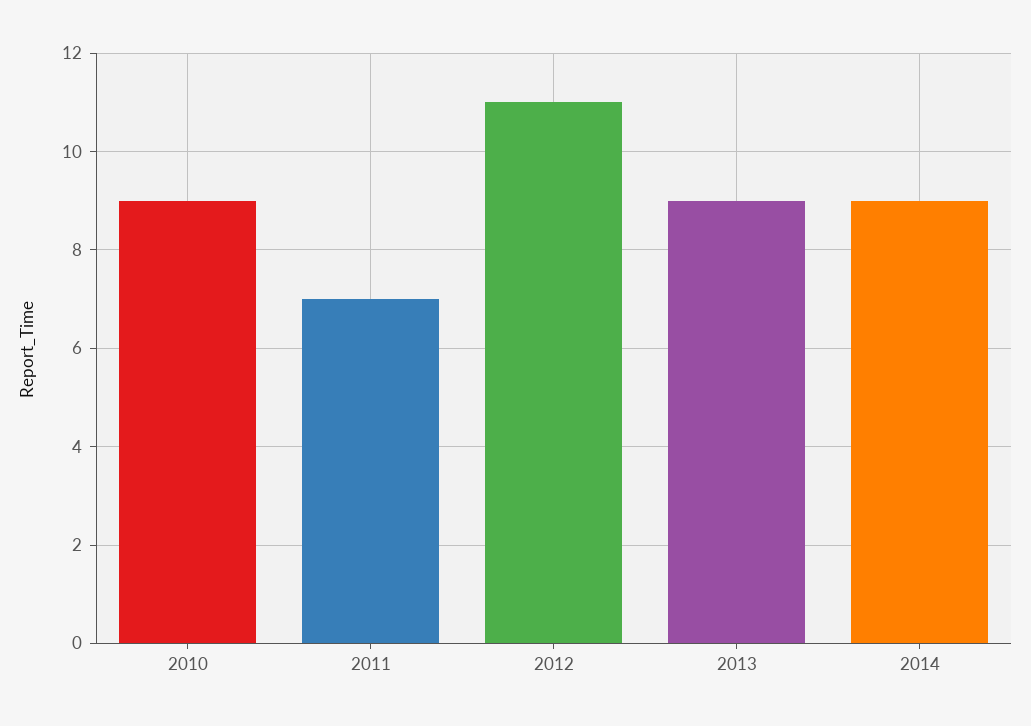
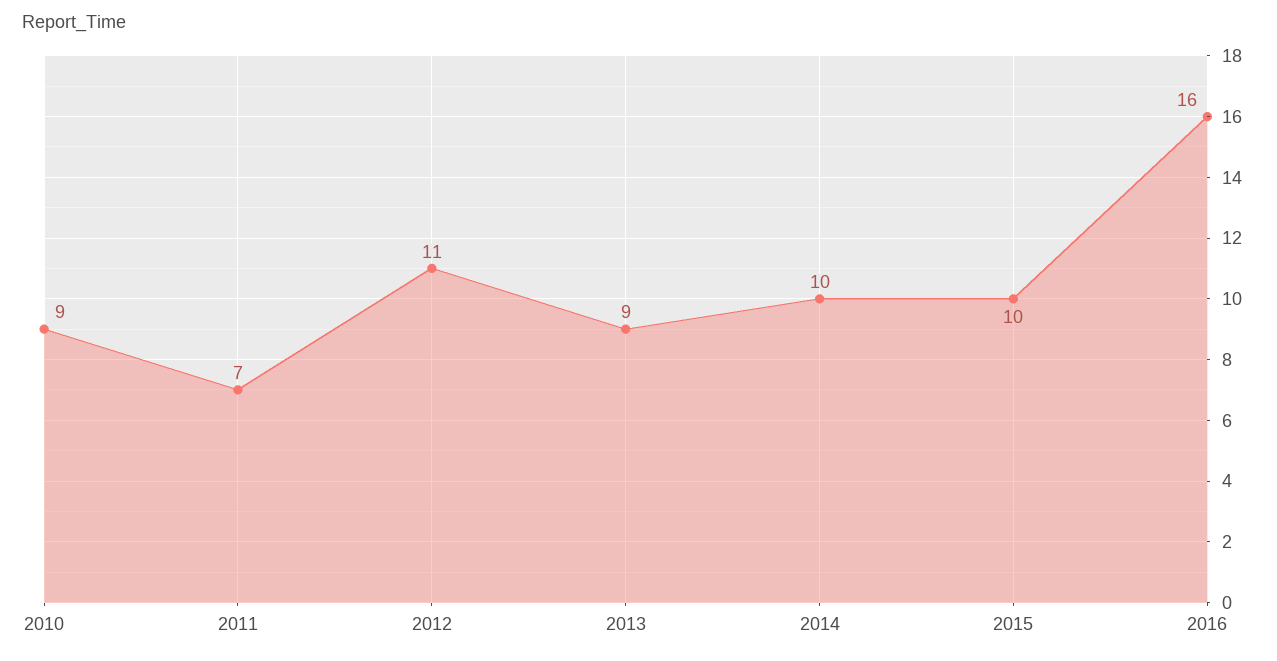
2014: 9 -> 10
2015: none -> 10
2016: none -> 16

